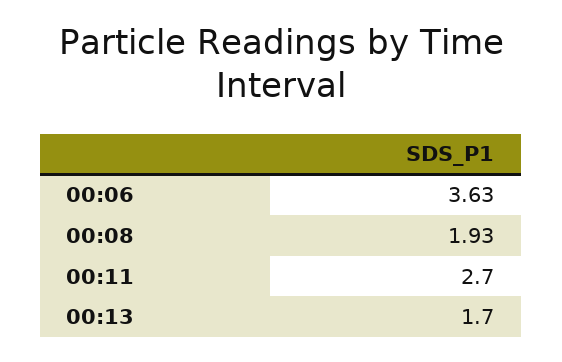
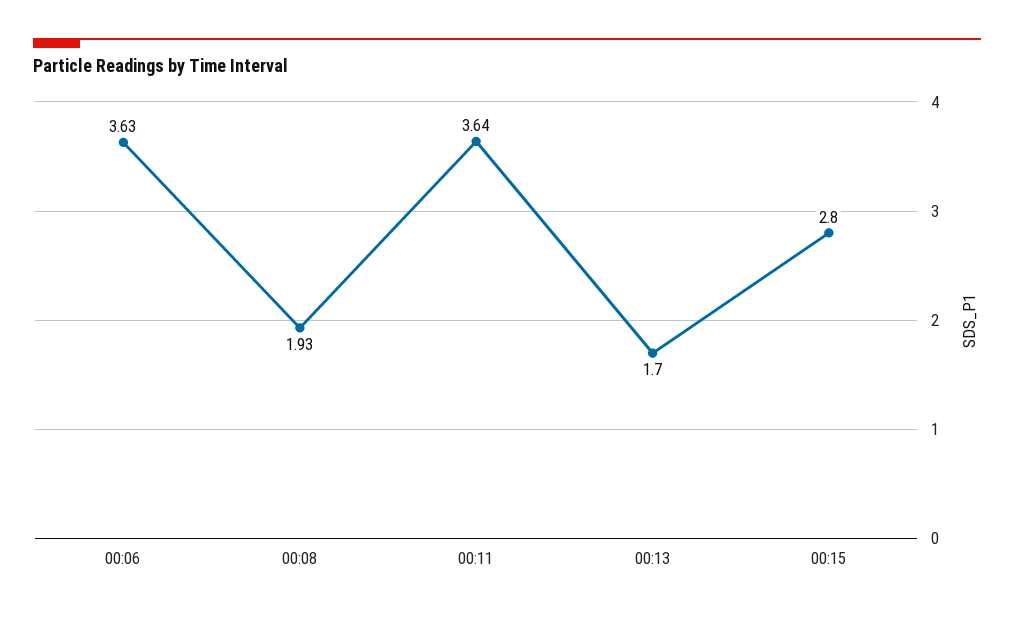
00:11: 2.7 -> 3.64
00:15: none -> 2.8

